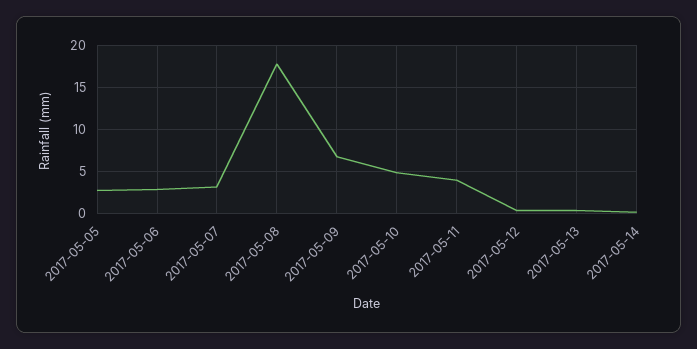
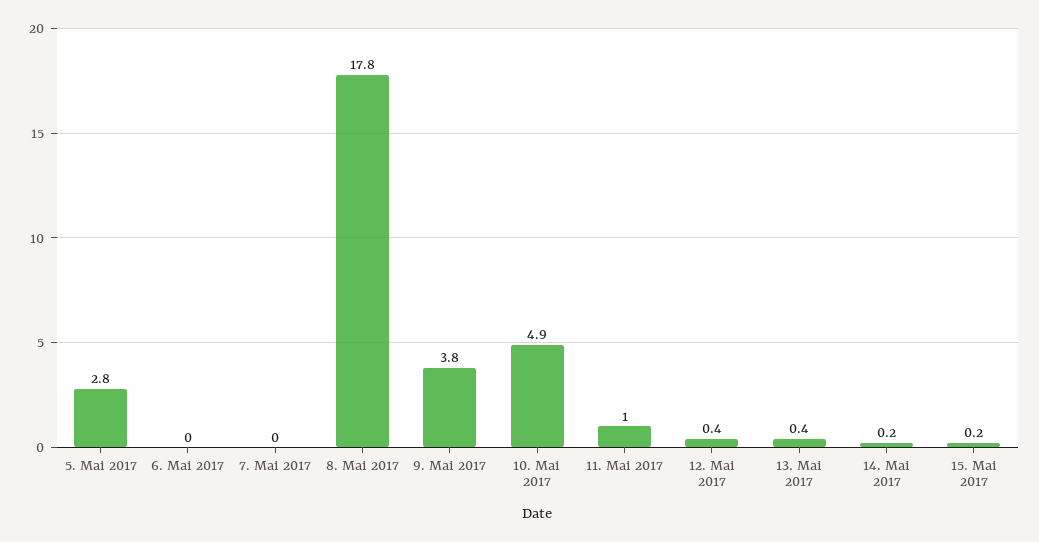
2017-05-06: 3 -> 0
2017-05-07: 3 -> 0
2017-05-09: 7 -> 3.8
2017-05-11: 4 -> 1
15. Mai 2017: none -> 0.2

